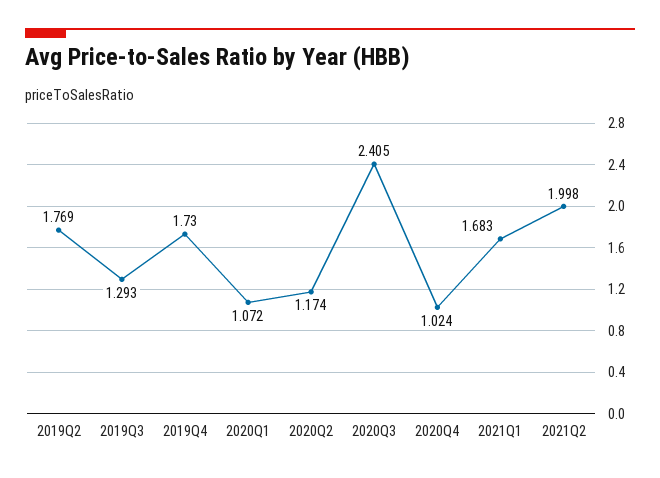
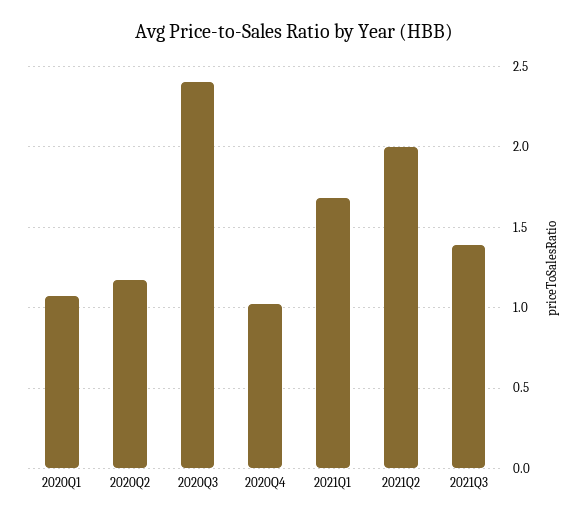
2019Q2: 1.769 -> none
2019Q3: 1.293 -> none
2019Q4: 1.73 -> none
2021Q3: none -> 1.4

